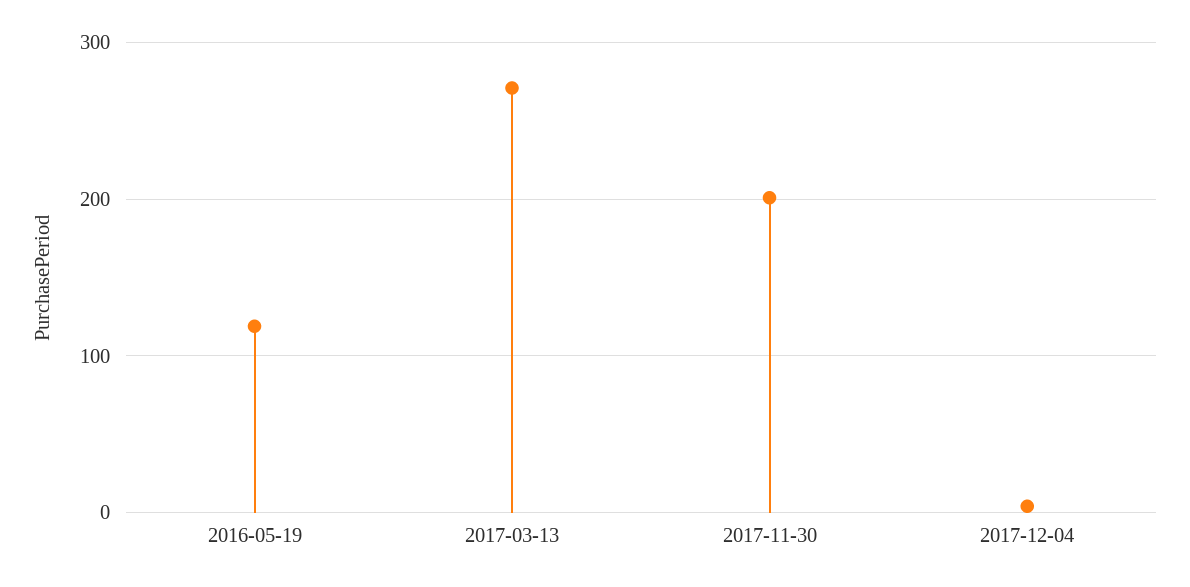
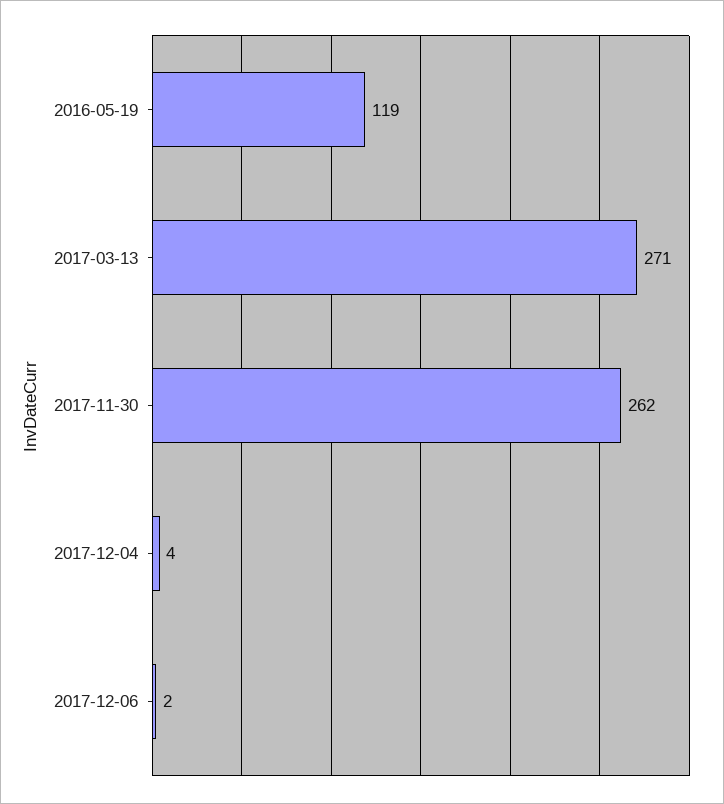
2017-11-30: 200 -> 262
2017-12-06: none -> 2

